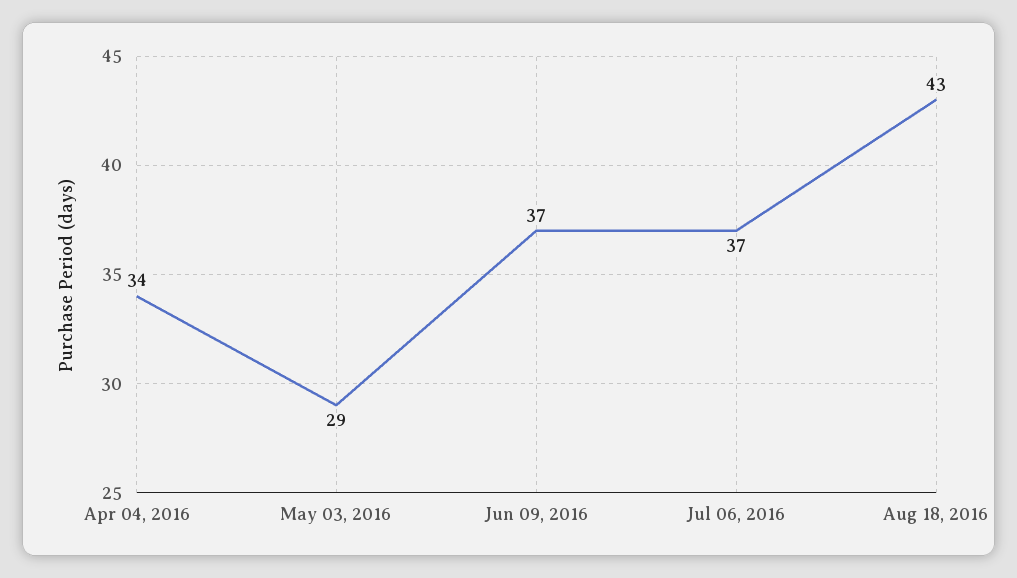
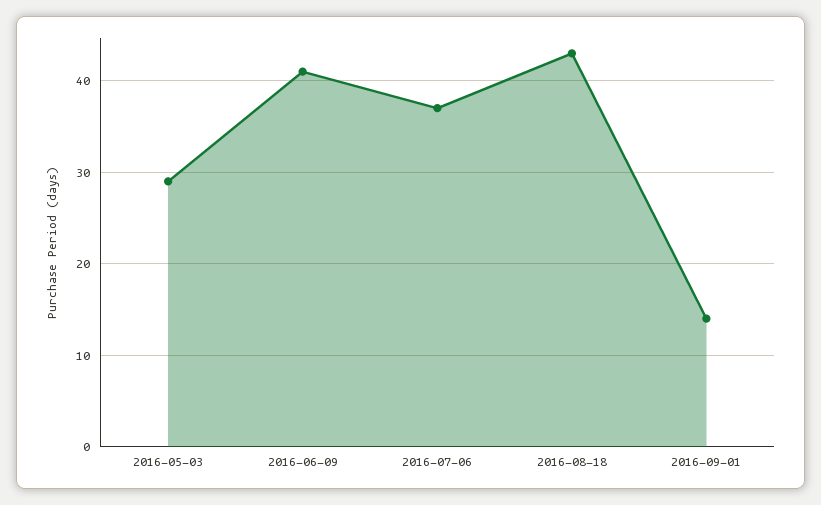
Apr 04, 2016: 34 -> none
Jun 09, 2016: 37 -> 41
2016-09-01: none -> 14

